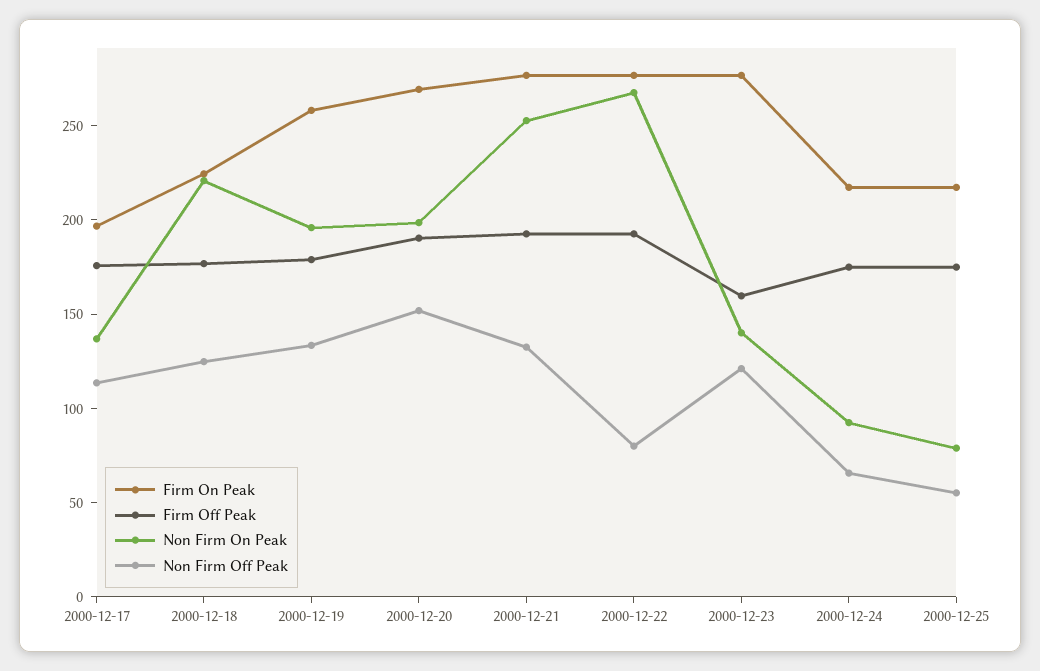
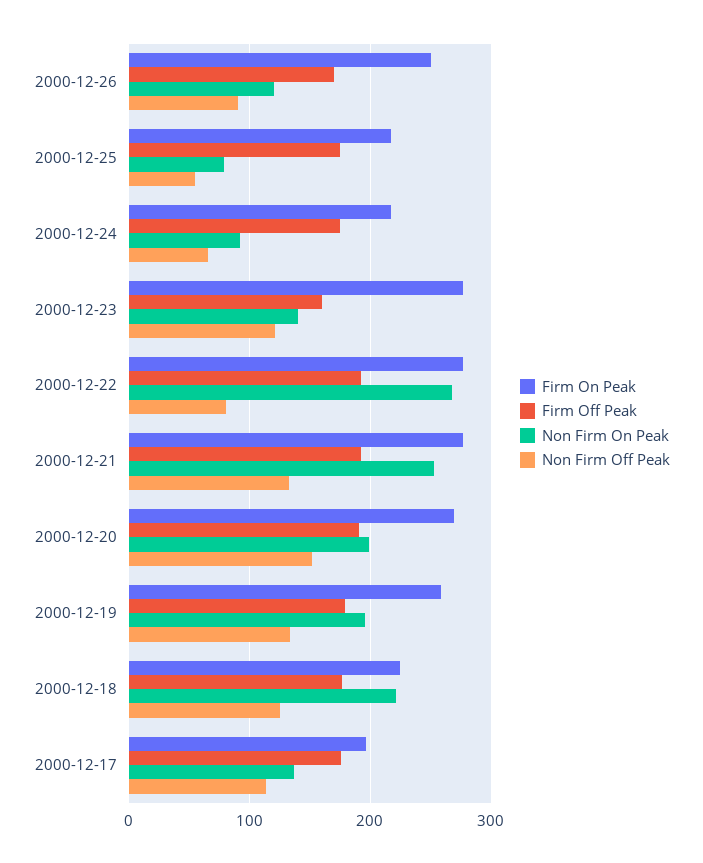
Firm On Peak, 2000-12-26: none -> 250
Firm Off Peak, 2000-12-26: none -> 170
Non Firm On Peak, 2000-12-26: none -> 120
Non Firm Off Peak, 2000-12-26: none -> 90

